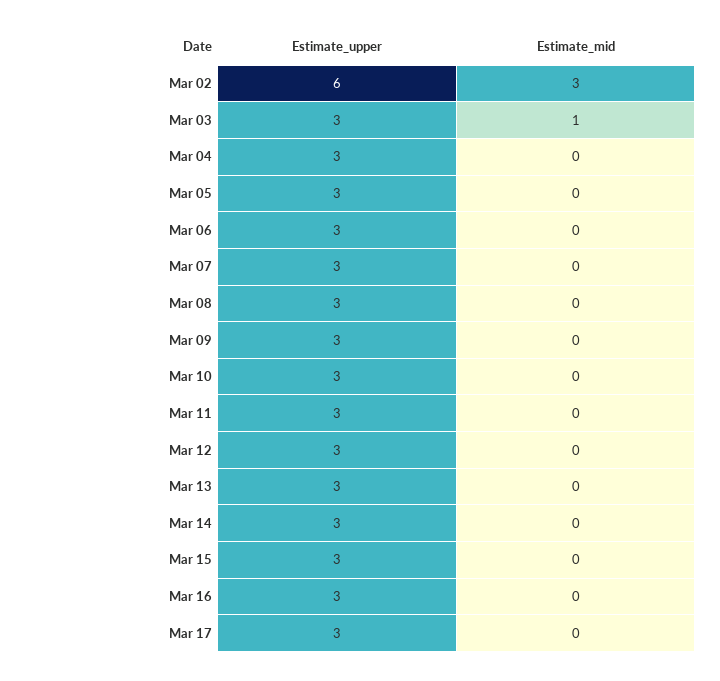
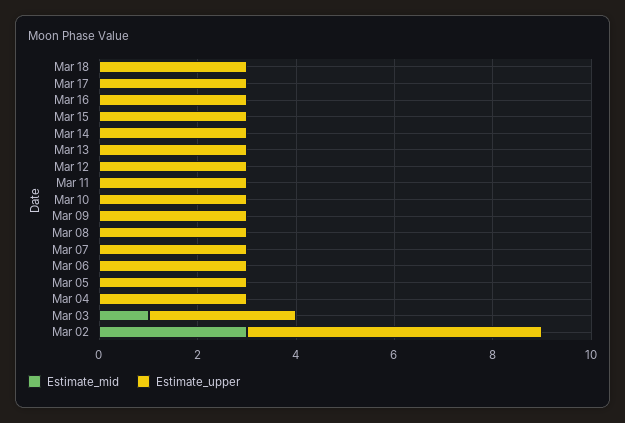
Estimate_mid, Mar 18: none -> 0
Estimate_upper, Mar 18: none -> 3

